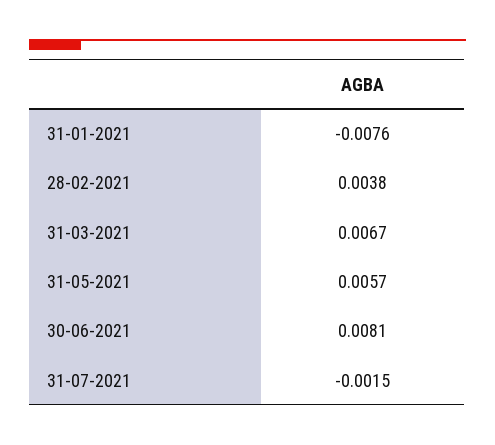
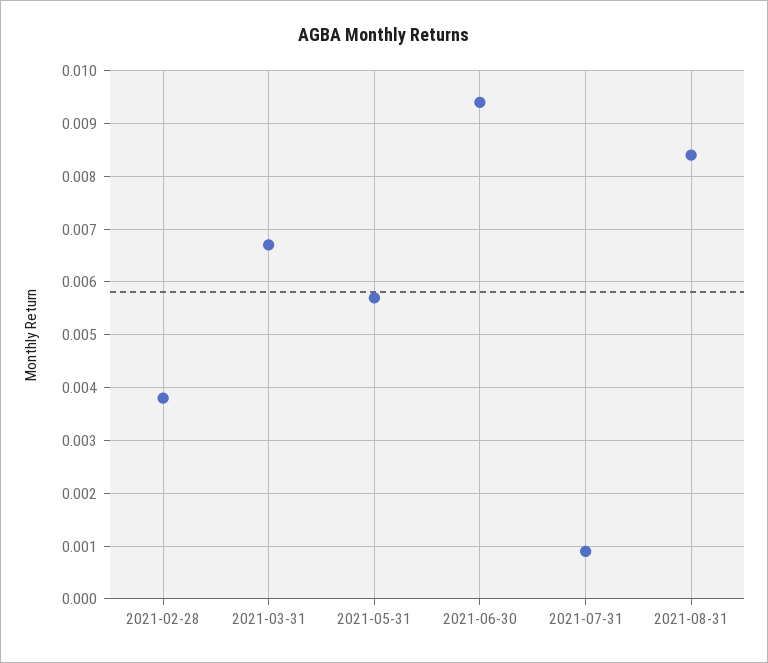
31-01-2021: -0.0076 -> none
30-06-2021: 0.0081 -> 0.0095
31-07-2021: -0.0015 -> 0.001
2021-08-31: none -> 0.0085

